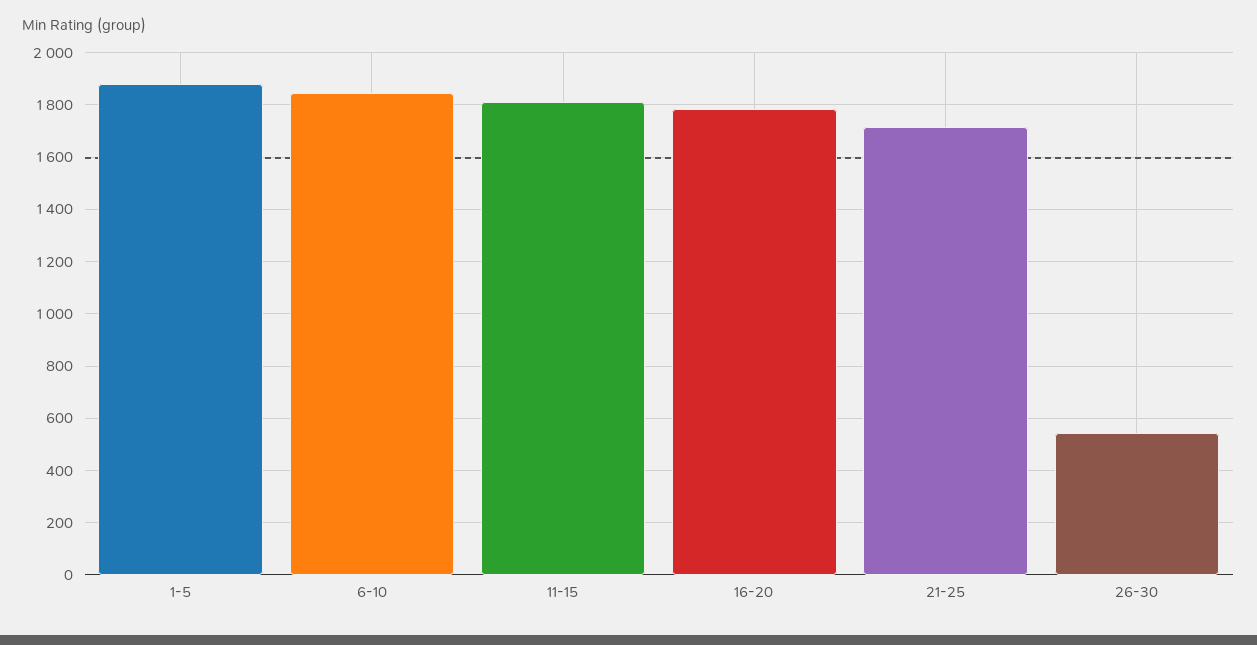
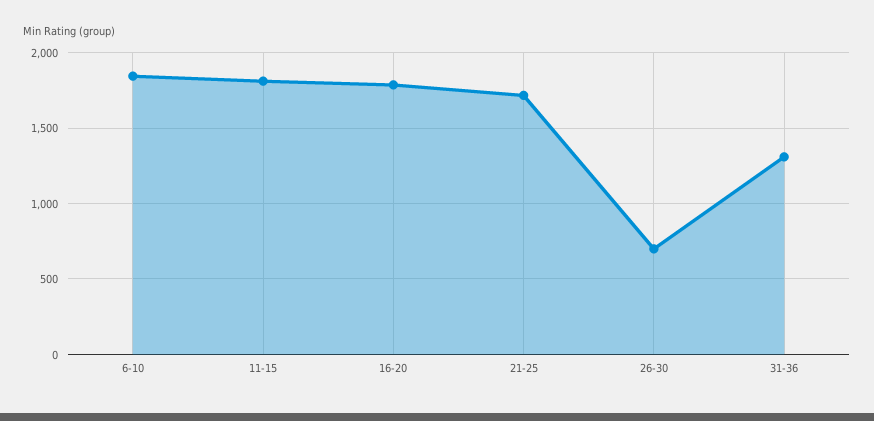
1-5: 1875 -> none
26-30: 550 -> 700
31-36: none -> 1300

